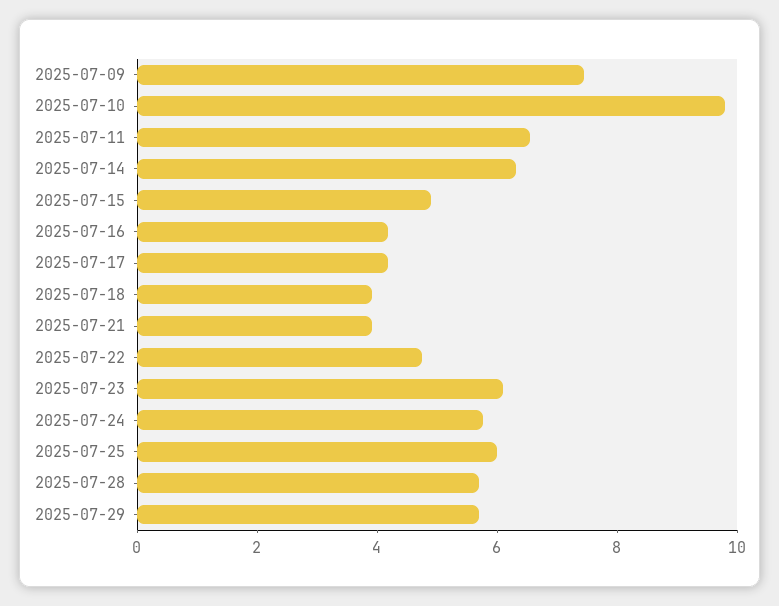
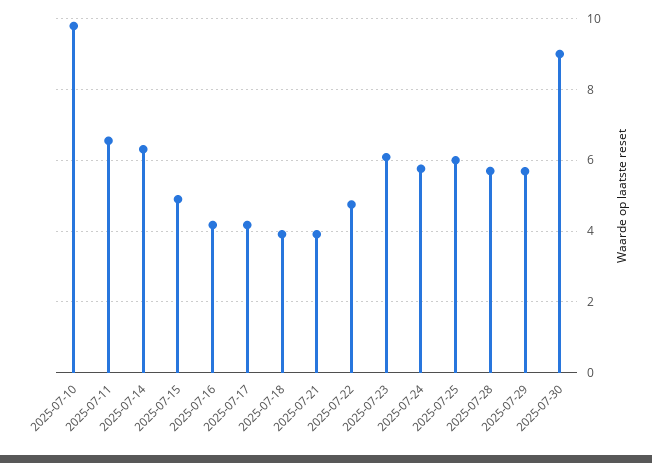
2025-07-09: 7.5 -> none
2025-07-30: none -> 9

